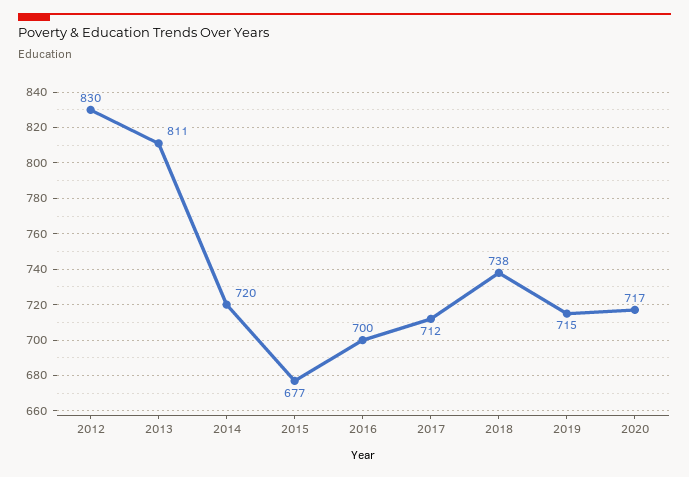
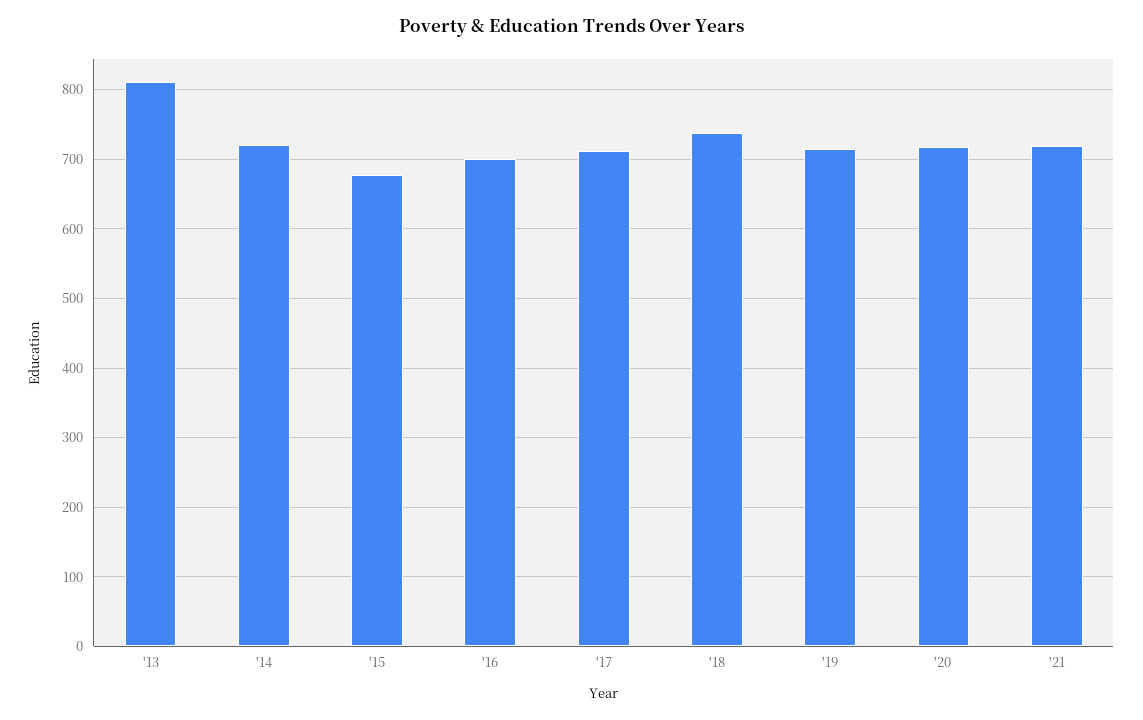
2012: 830 -> none
'21: none -> 720

